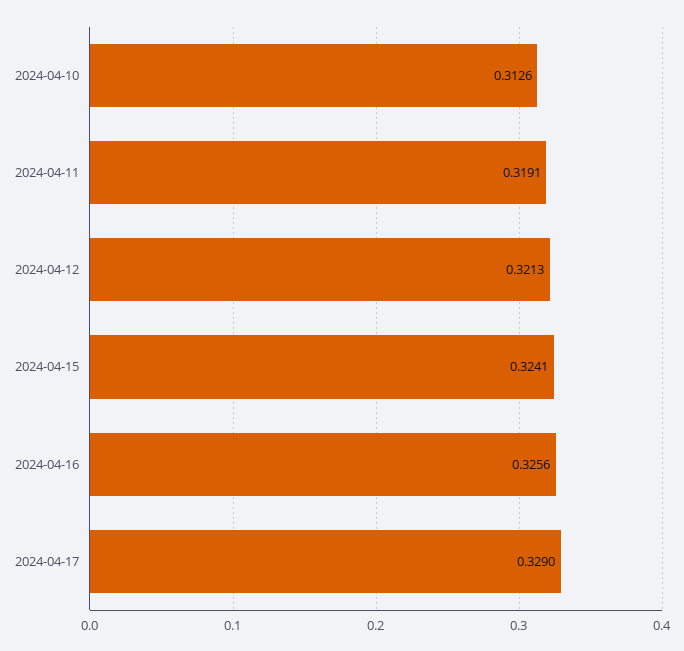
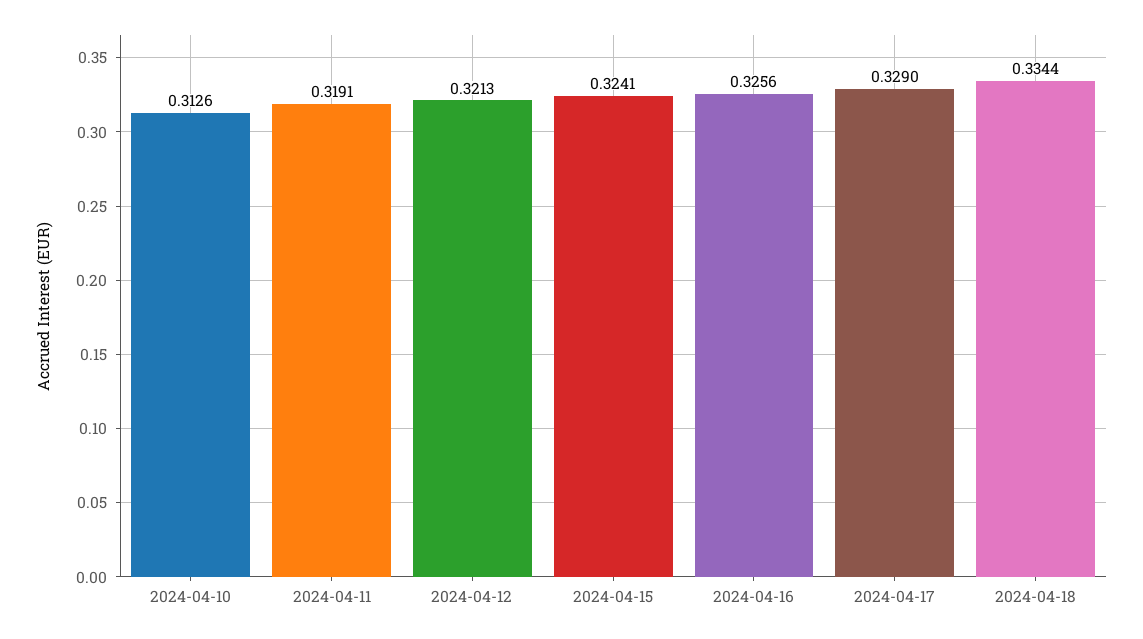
2024-04-18: none -> 0.3344

